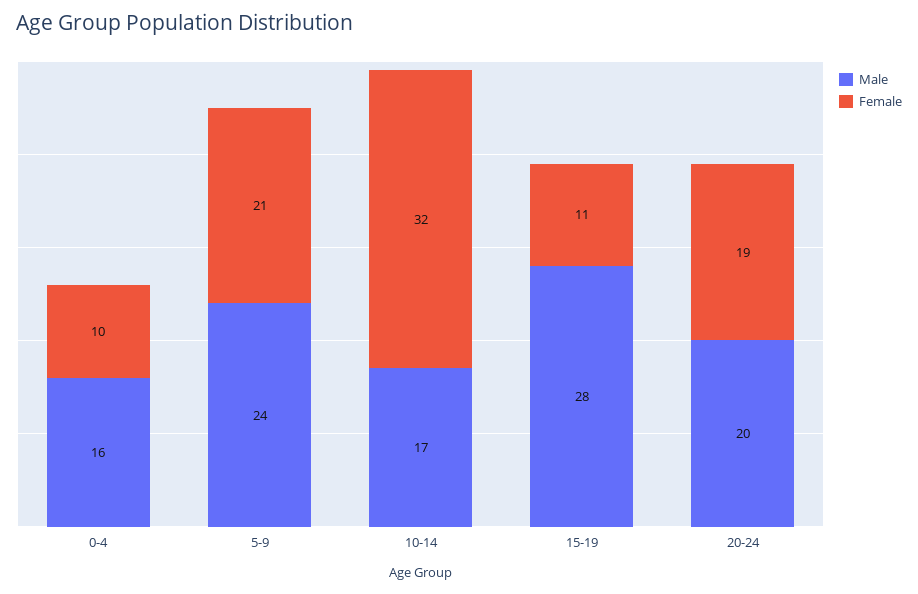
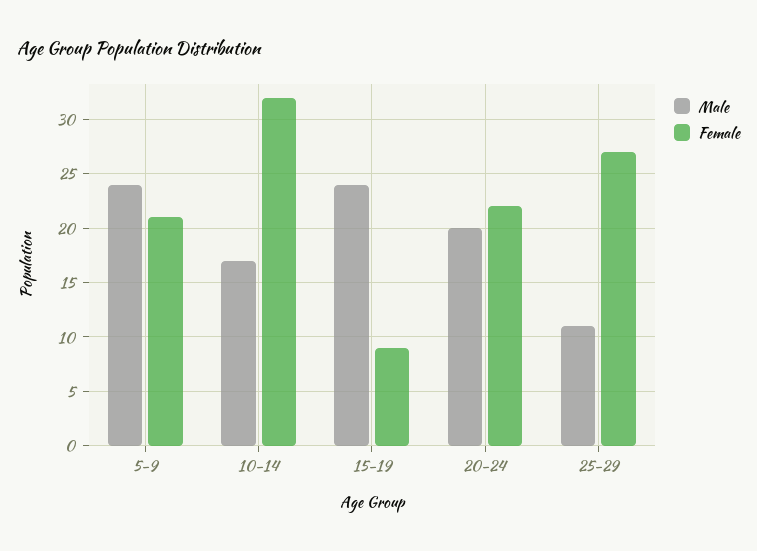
Male, 0-4: 16 -> none
Female, 0-4: 10 -> none
Male, 15-19: 28 -> 24
Female, 15-19: 11 -> 9
Female, 20-24: 19 -> 22
Male, 25-29: none -> 11
Female, 25-29: none -> 27

